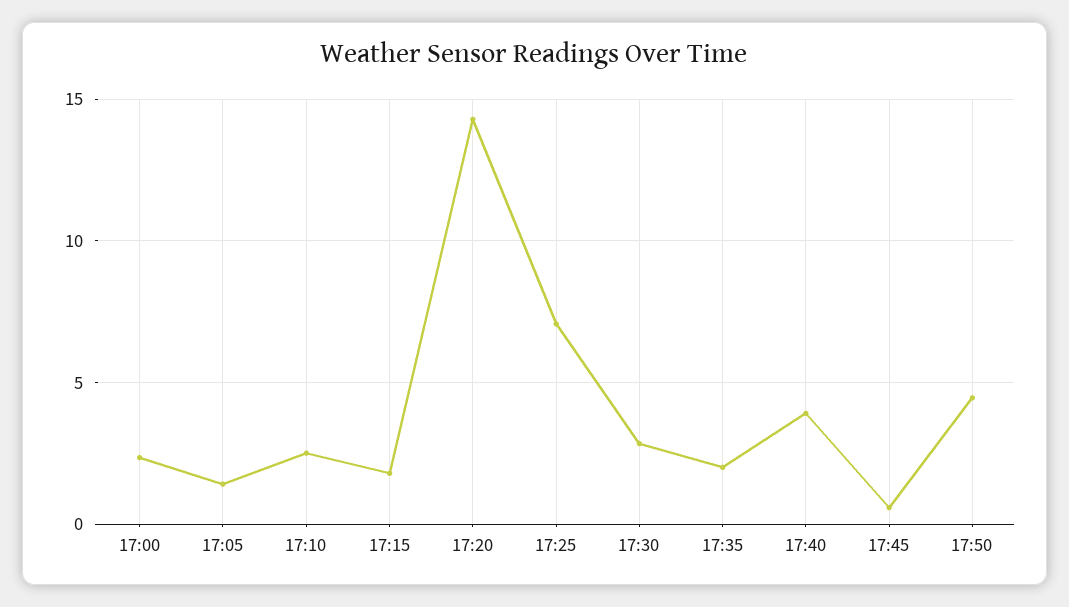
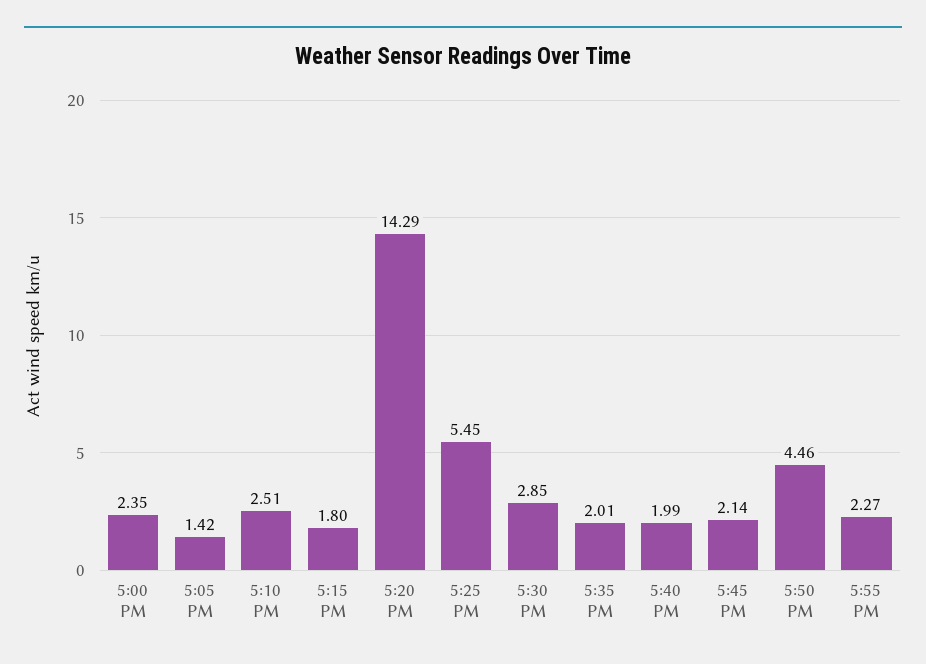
17:25: 7 -> 5.45
17:40: 4 -> 1.99
17:45: 0.5 -> 2.14
5:55 PM: none -> 2.27

